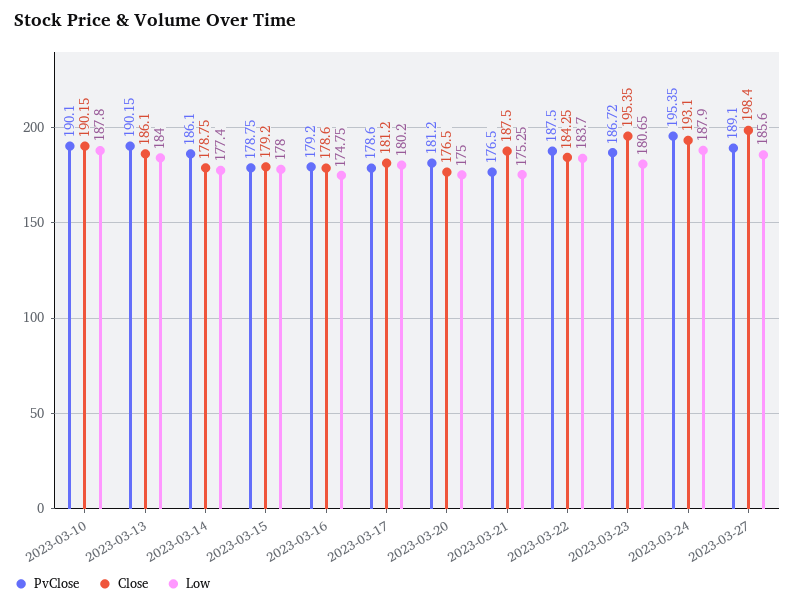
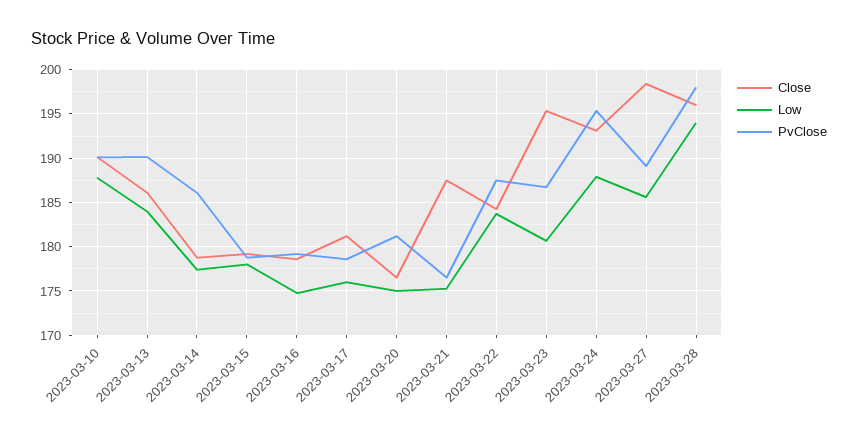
Low, 2023-03-17: 180.2 -> 176
Close, 2023-03-28: none -> 196
Low, 2023-03-28: none -> 194
PvClose, 2023-03-28: none -> 198

